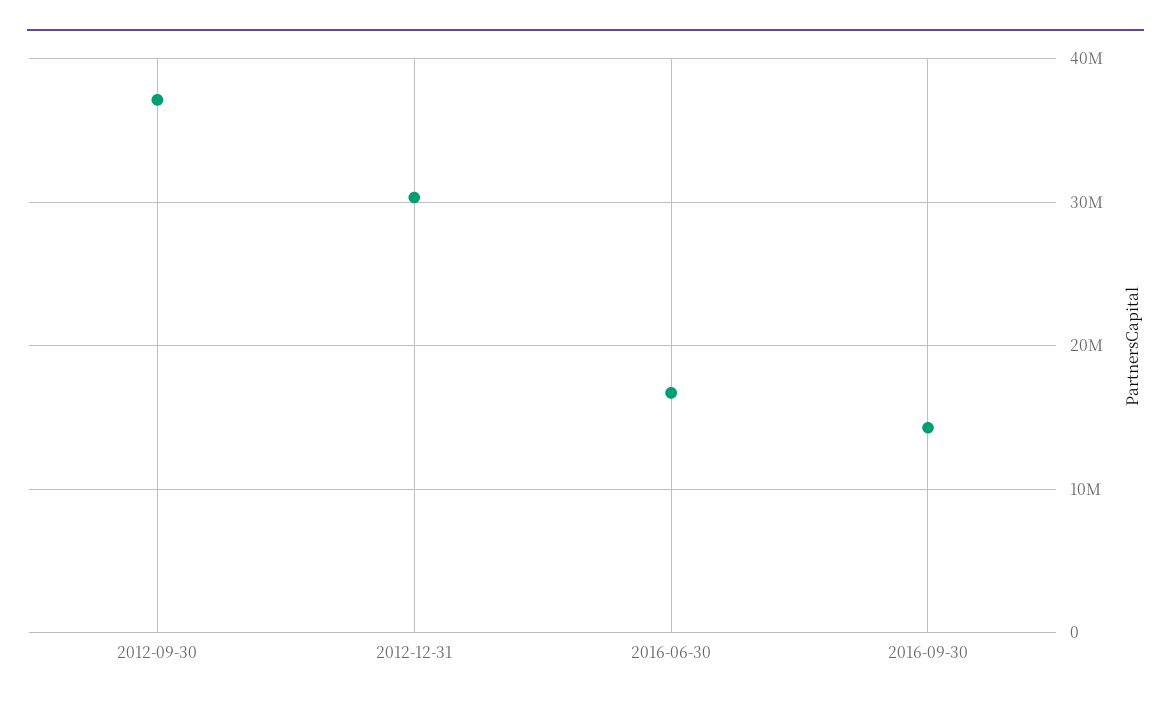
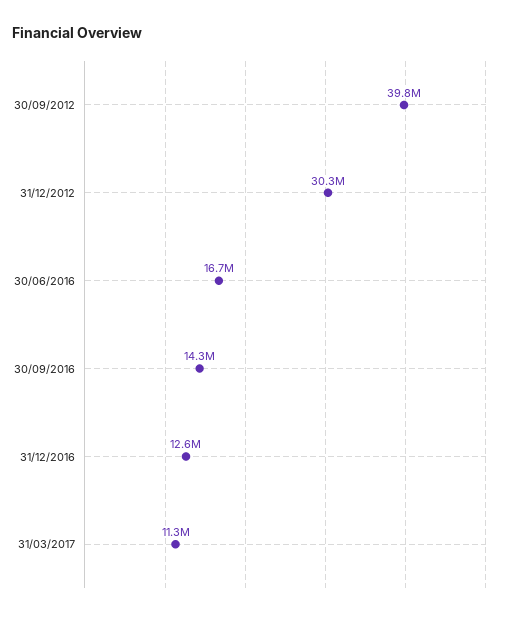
2012-09-30: 37000000 -> 39800000
31/12/2016: none -> 12600000
31/03/2017: none -> 11300000

